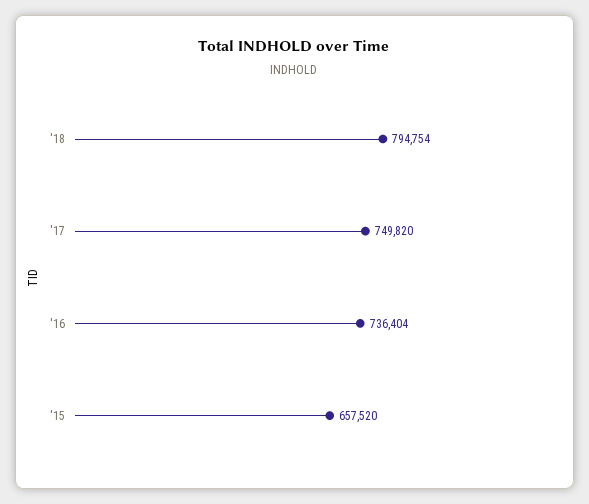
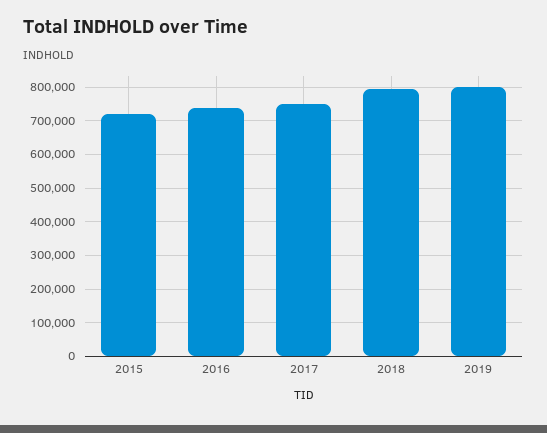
'15: 657520 -> 720000
2019: none -> 800000

